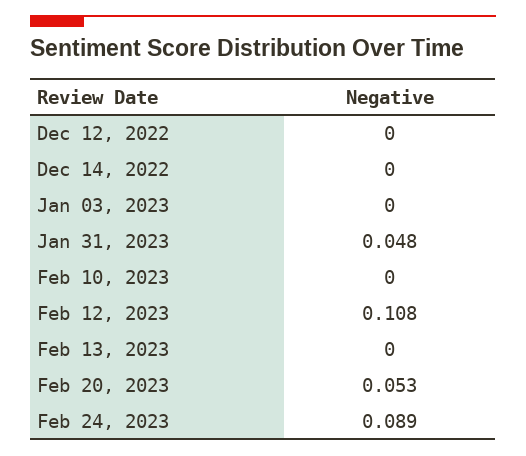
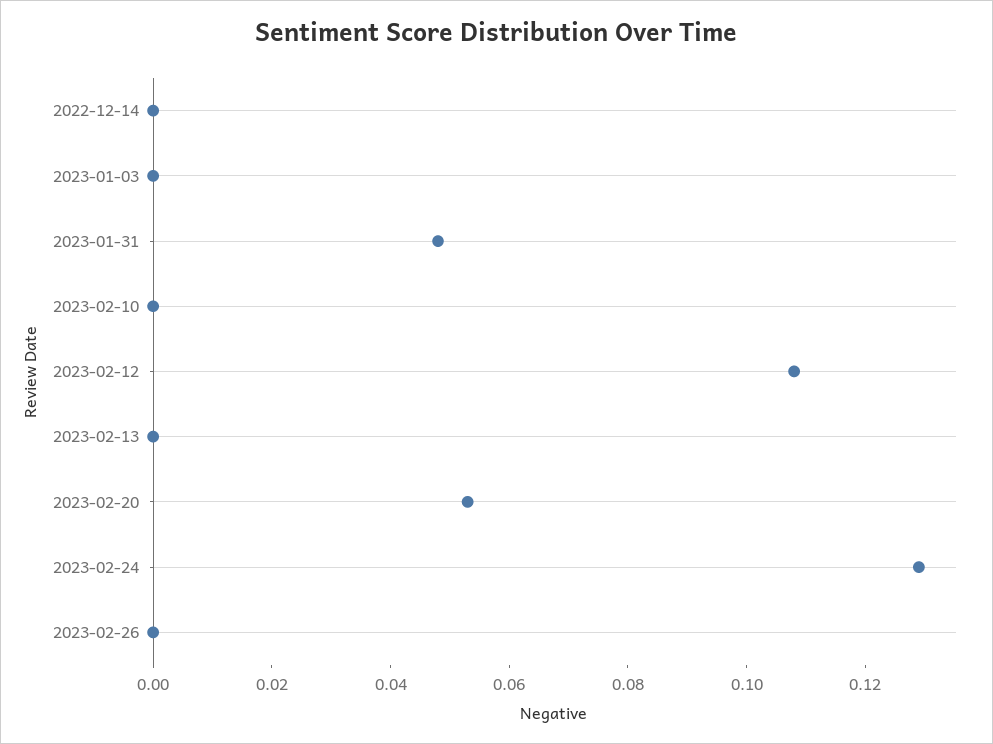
Dec 12, 2022: 0 -> none
Feb 24, 2023: 0.089 -> 0.13
2023-02-26: none -> 0

